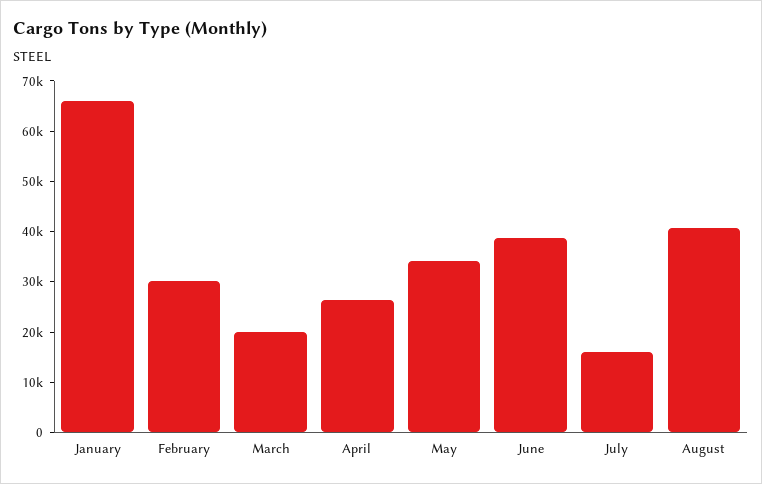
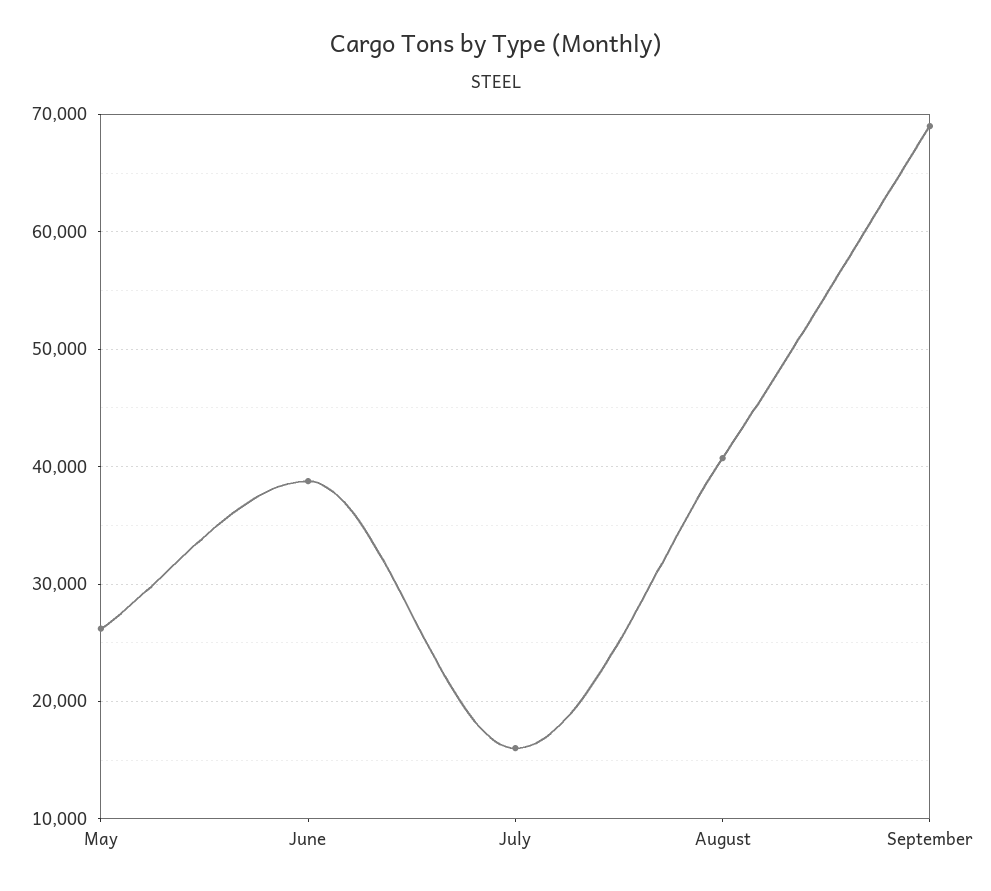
January: 66000 -> none
February: 30000 -> none
March: 20000 -> none
April: 26000 -> none
May: 34000 -> 26000
September: none -> 69000

